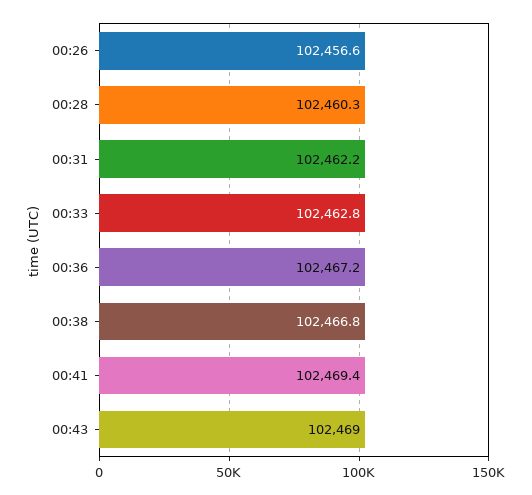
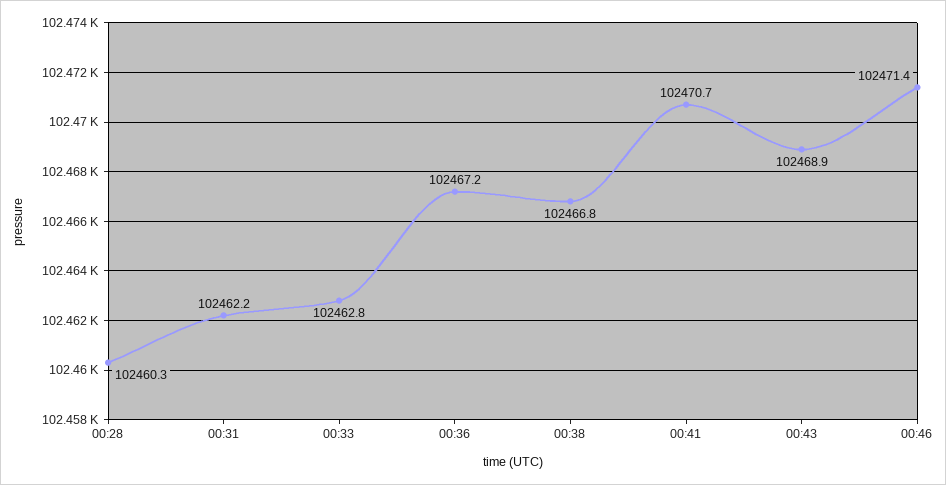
00:26: 102456.6 -> none
00:41: 102469.4 -> 102470.7
00:43: 102469 -> 102468.9
00:46: none -> 102471.4

